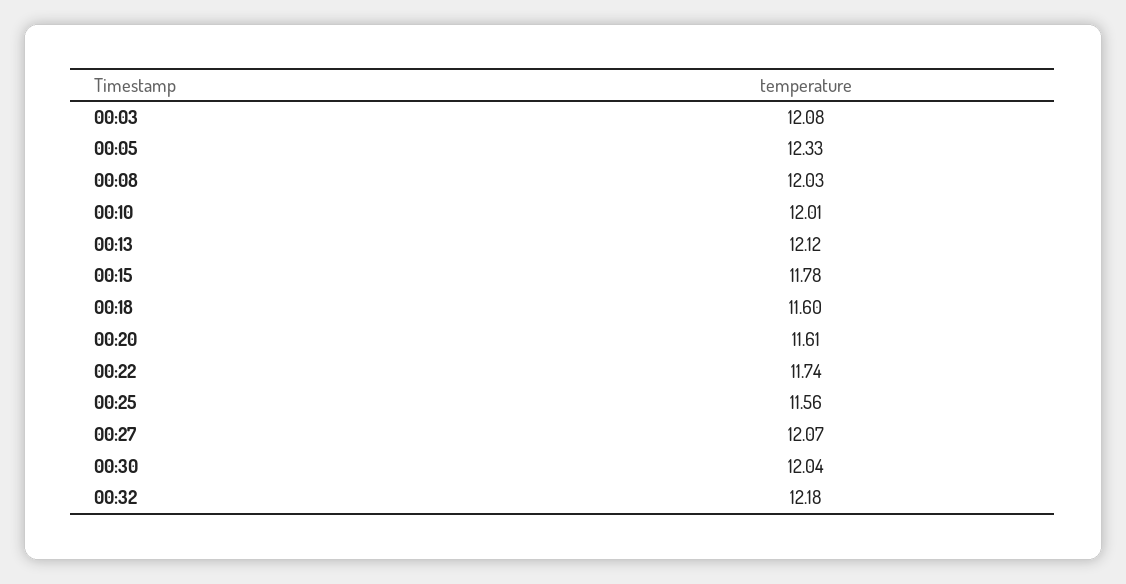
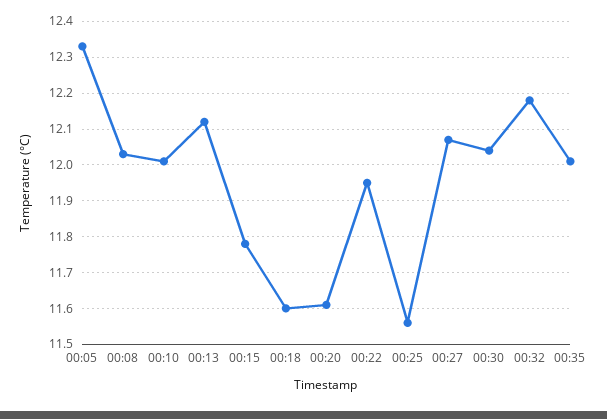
00:03: 12.08 -> none
00:22: 11.74 -> 11.95
00:35: none -> 12

